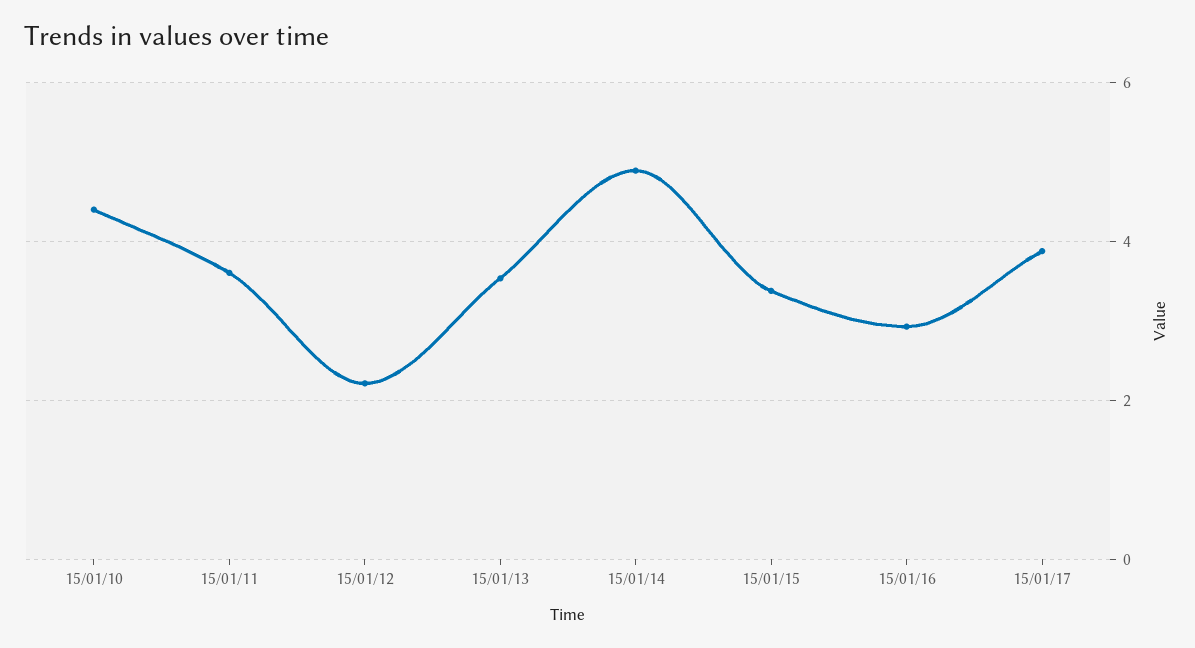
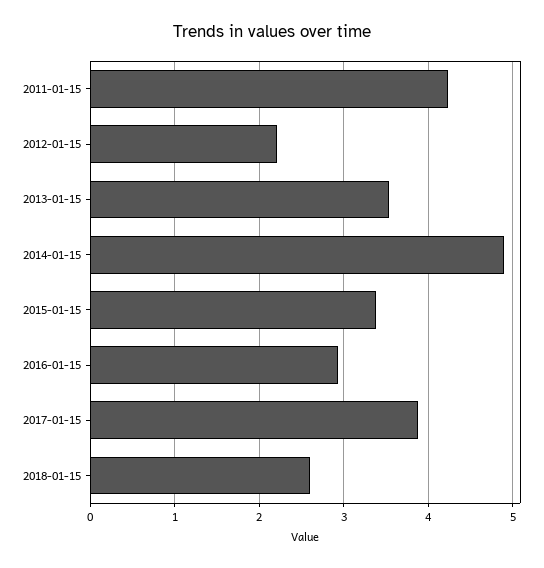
15/01/10: 4.4 -> none
15/01/11: 3.6 -> 4.2
2018-01-15: none -> 2.6

